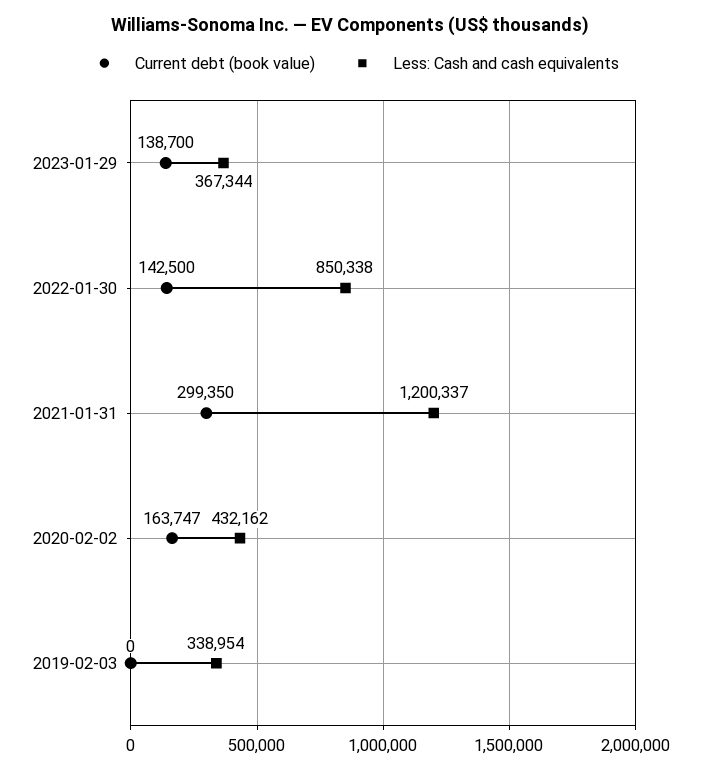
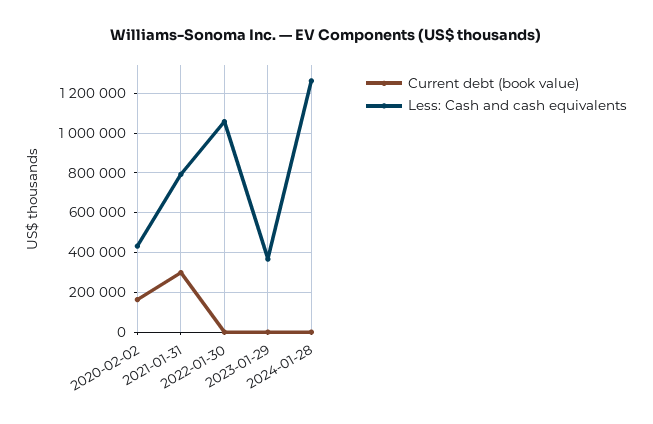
Current debt (book value), 2023-01-29: 138700 -> 0
Current debt (book value), 2022-01-30: 142500 -> 0
Less: Cash and cash equivalents, 2022-01-30: 850338 -> 1050000
Less: Cash and cash equivalents, 2021-01-31: 1200337 -> 800000
Current debt (book value), 2019-02-03: 0 -> none
Less: Cash and cash equivalents, 2019-02-03: 338954 -> none
Current debt (book value), 2024-01-28: none -> 0
Less: Cash and cash equivalents, 2024-01-28: none -> 1250000

